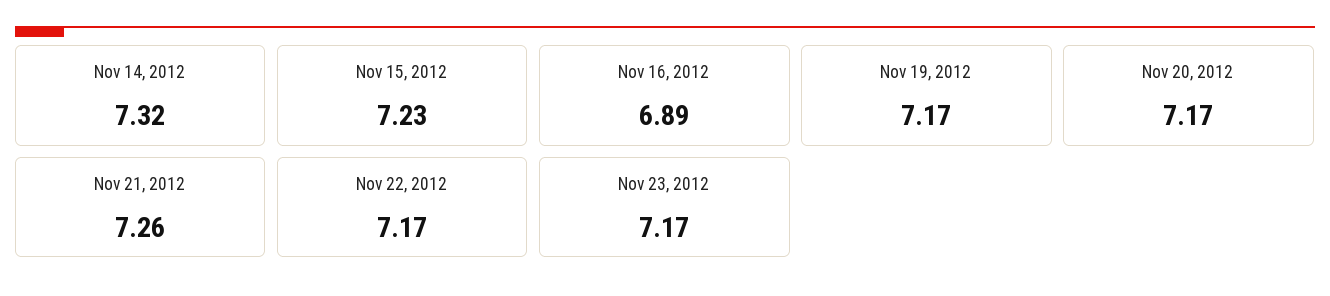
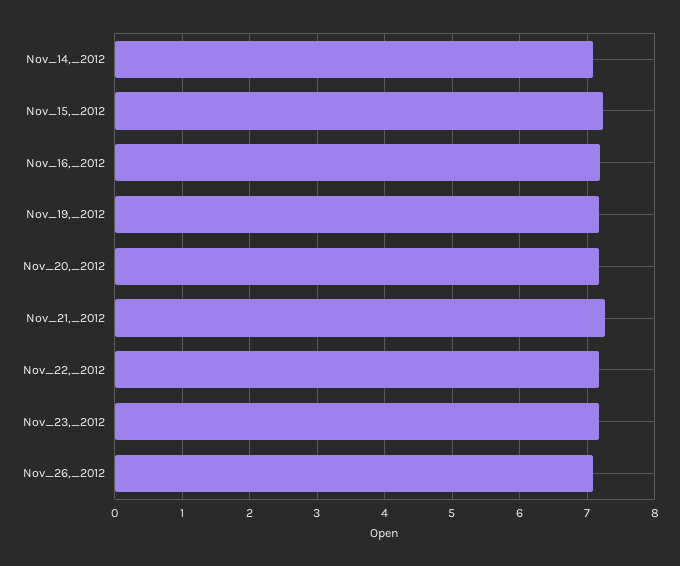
Nov 14, 2012: 7.32 -> 7.1
Nov 16, 2012: 6.89 -> 7.2
Nov_26,_2012: none -> 7.1

